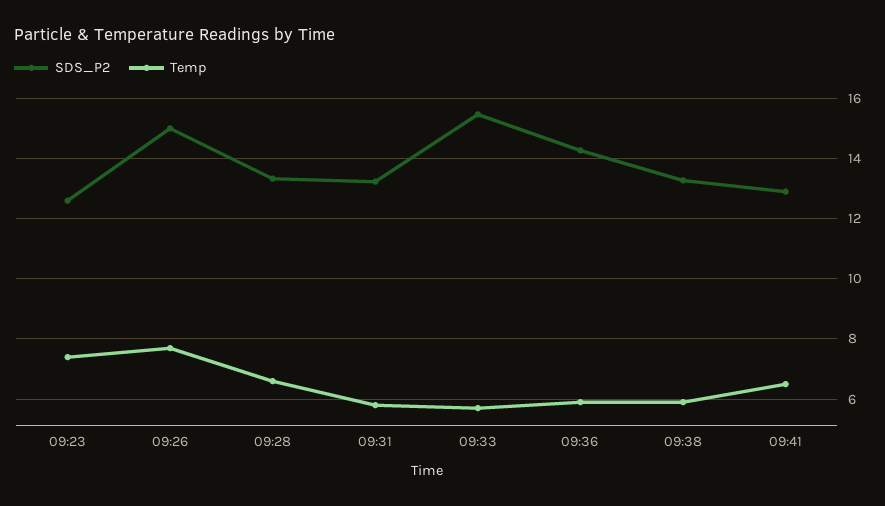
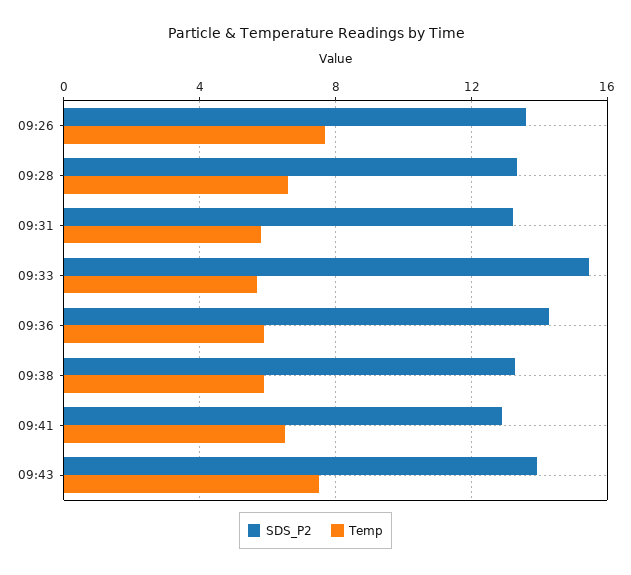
SDS_P2, 09:23: 12.6 -> none
Temp, 09:23: 7.4 -> none
SDS_P2, 09:26: 15 -> 13.5
SDS_P2, 09:43: none -> 14
Temp, 09:43: none -> 7.5

